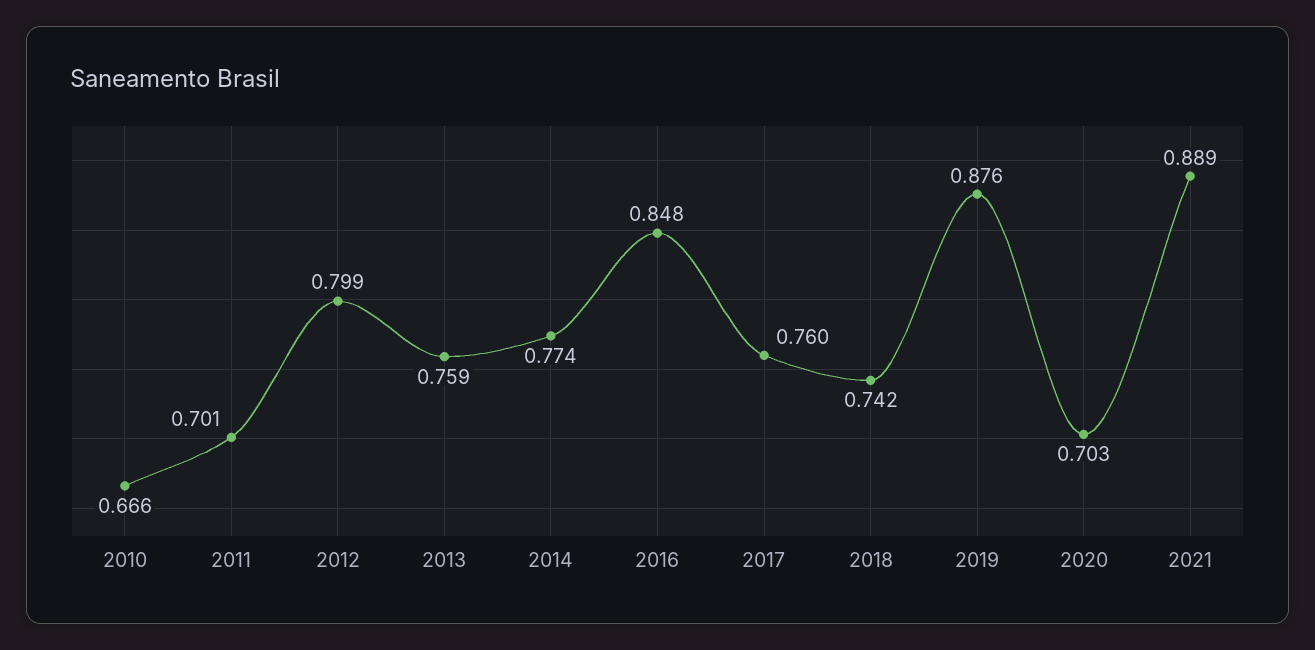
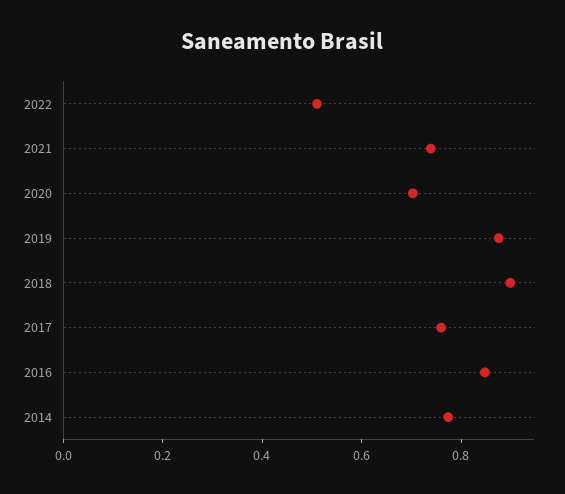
2010: 0.666 -> none
2011: 0.701 -> none
2012: 0.799 -> none
2013: 0.759 -> none
2018: 0.742 -> 0.9
2021: 0.889 -> 0.75
2022: none -> 0.5

